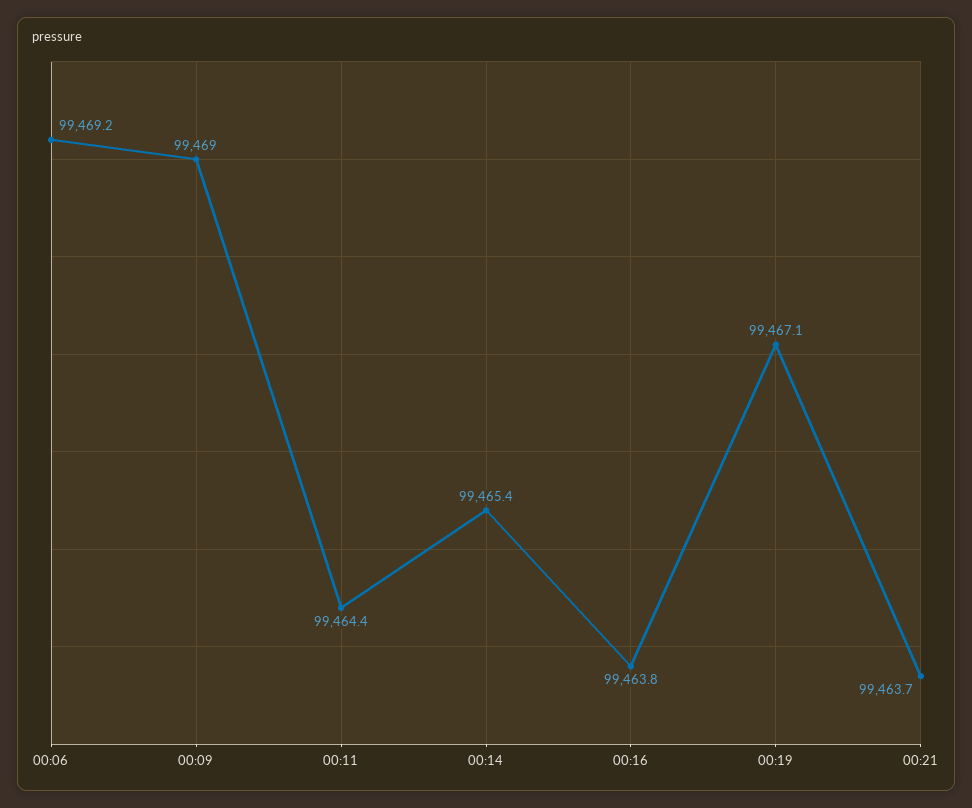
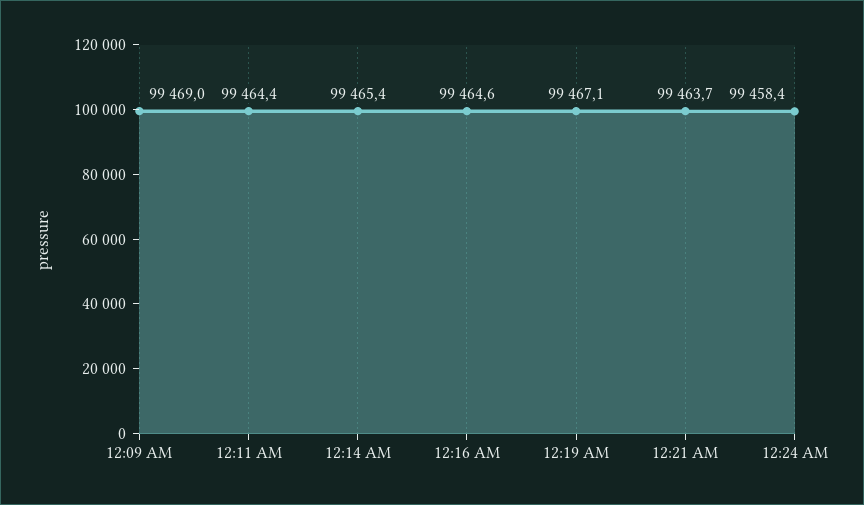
00:06: 99469.2 -> none
00:16: 99463.8 -> 99464.6
12:24 AM: none -> 99458.4

